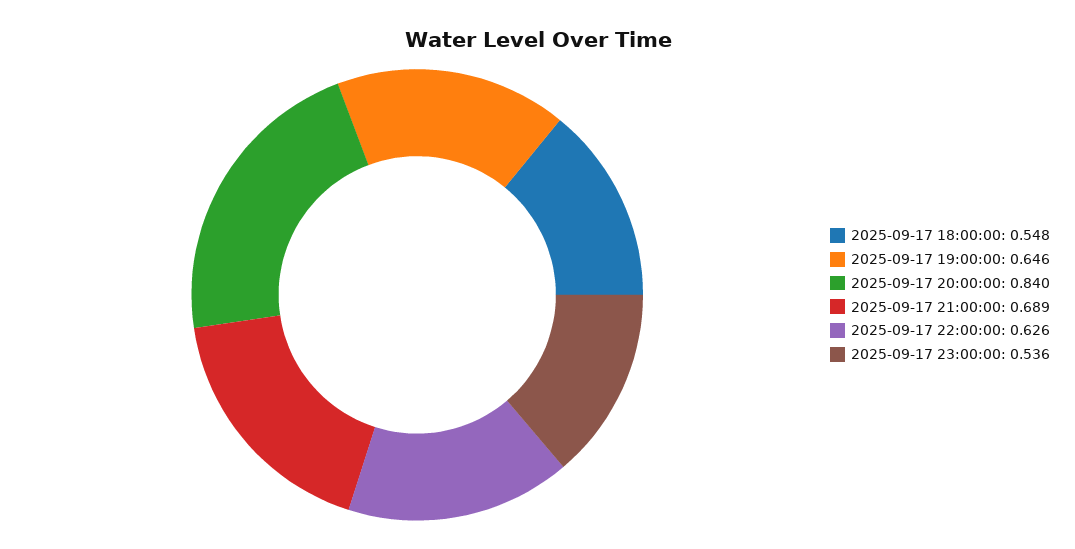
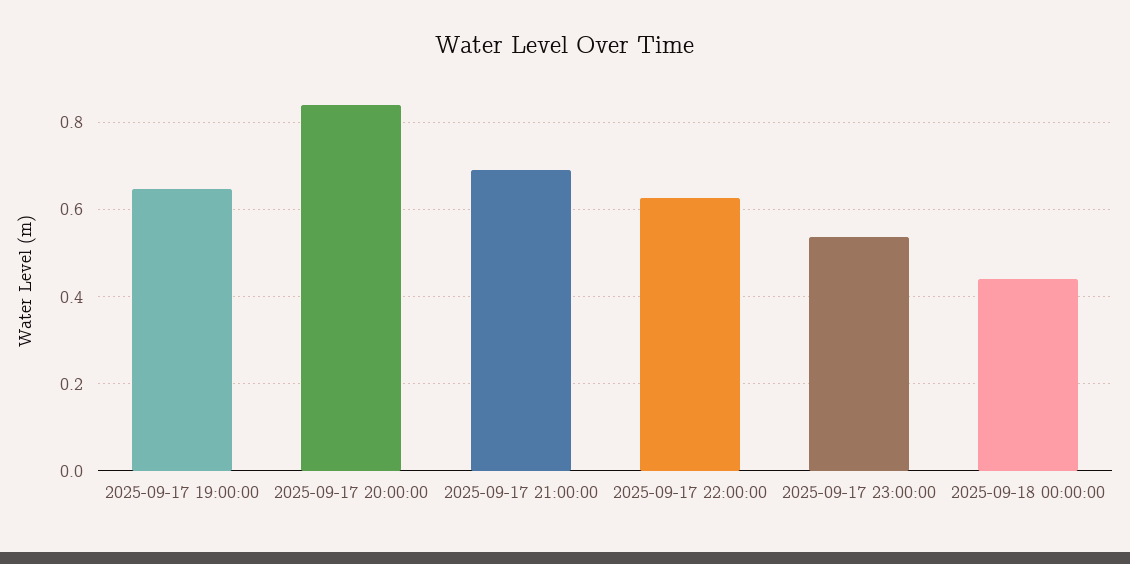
2025-09-17 18:00:00: 0.548 -> none
2025-09-18 00:00:00: none -> 0.44

